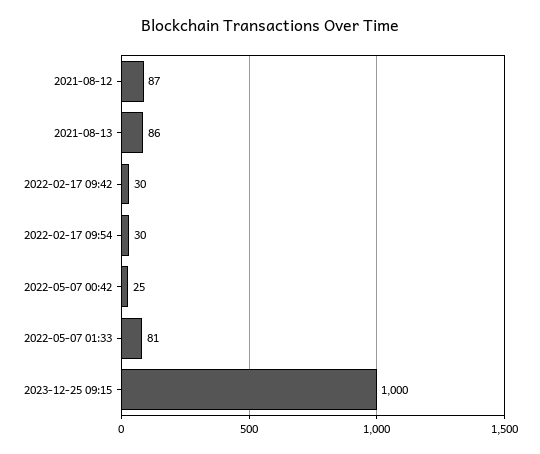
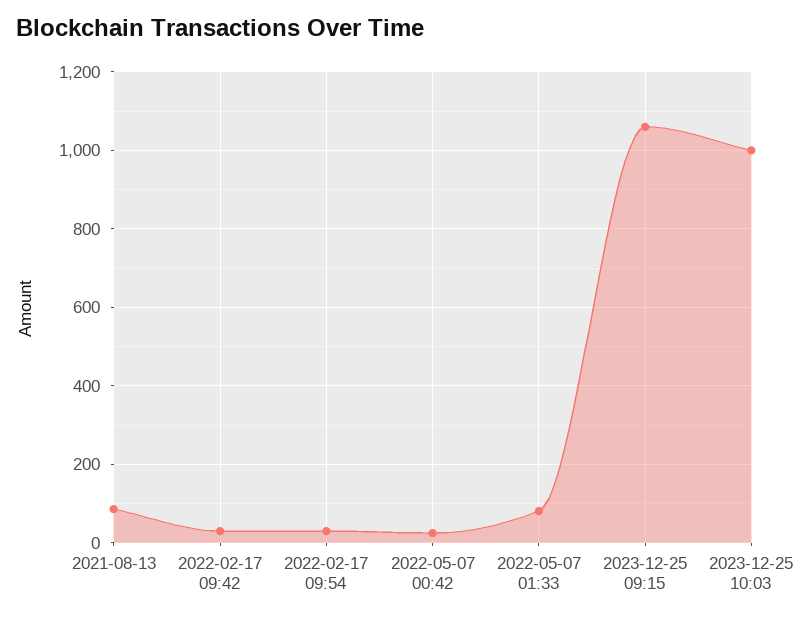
2021-08-12: 87 -> none
2023-12-25 09:15: 1000 -> 1060
2023-12-25 10:03: none -> 1000

